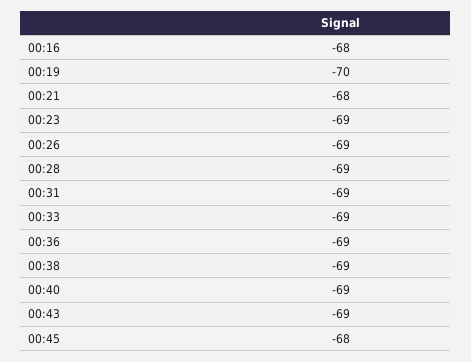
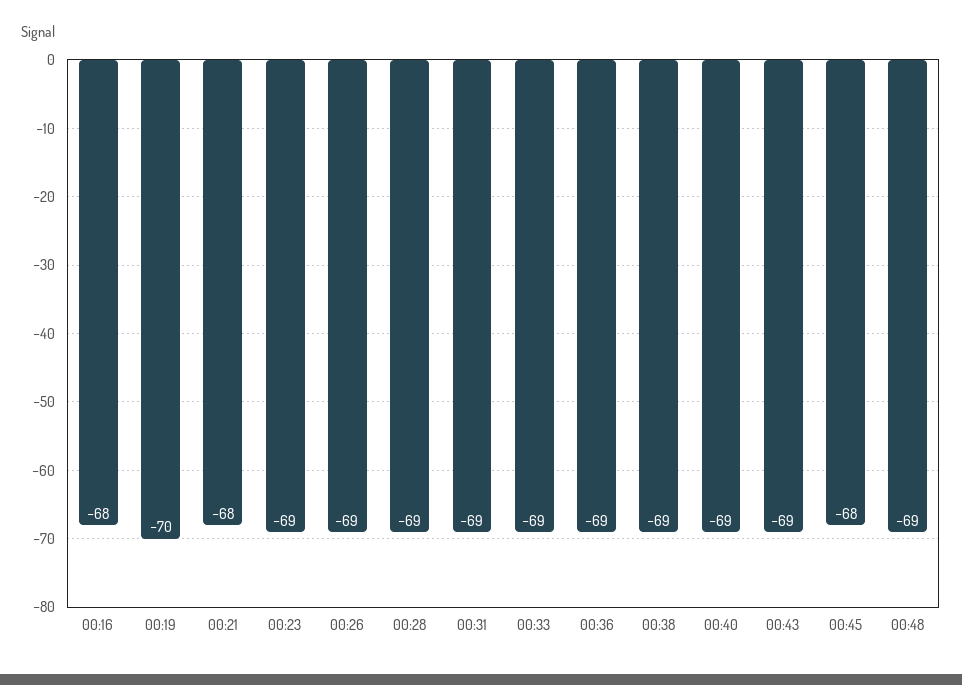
00:48: none -> -69

